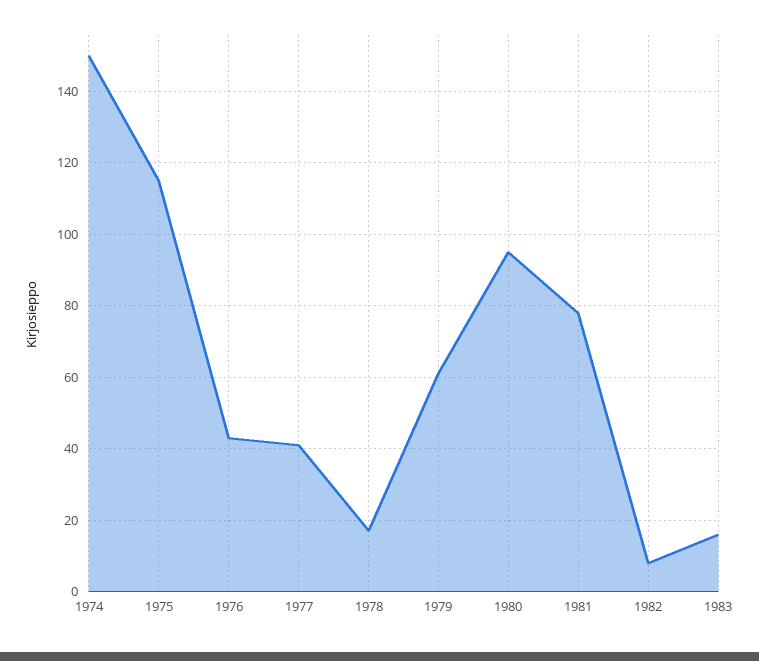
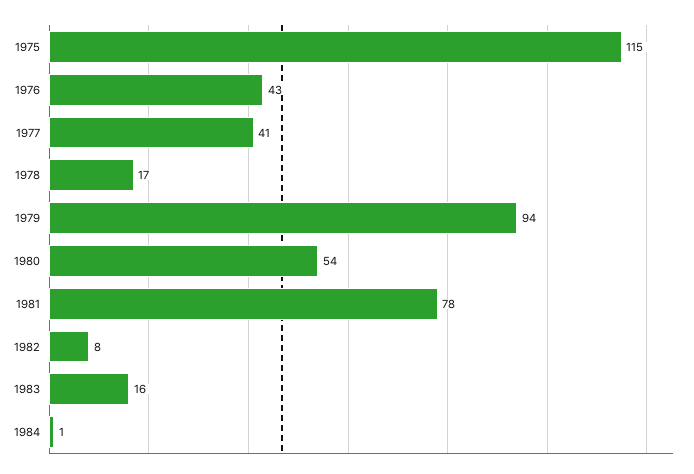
1974: 150 -> none
1979: 60 -> 94
1980: 95 -> 54
1984: none -> 1

